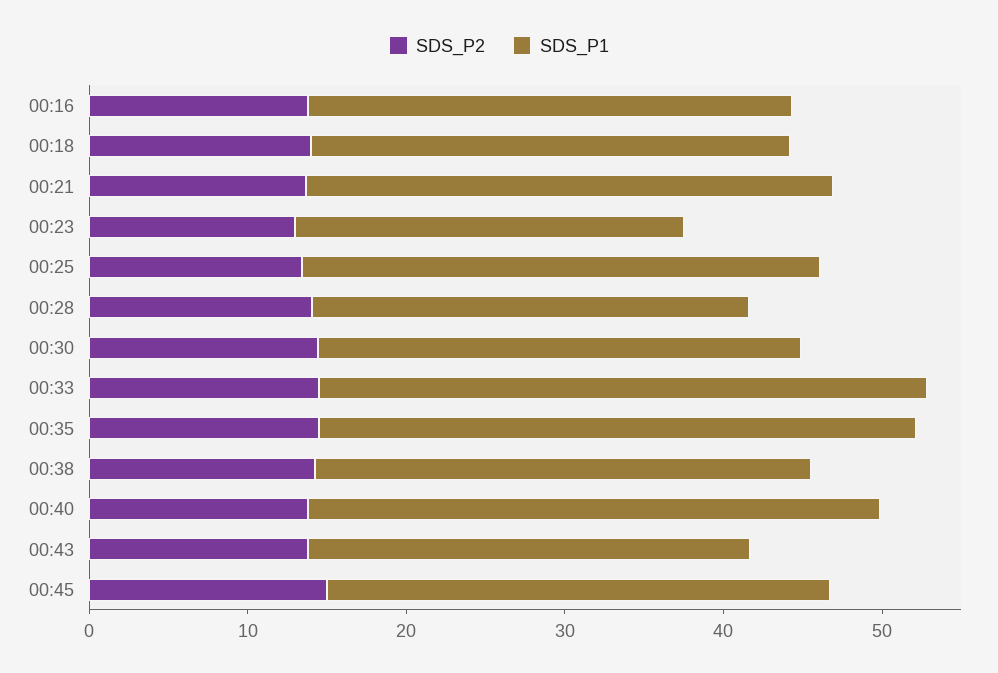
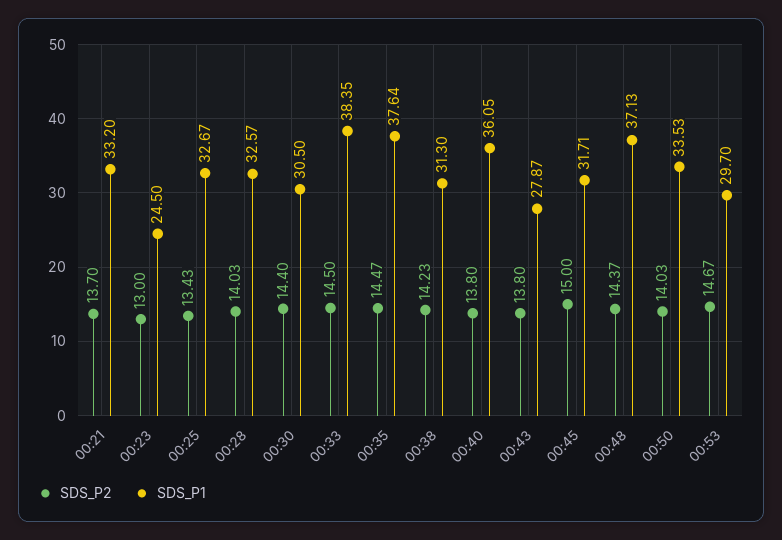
SDS_P2, 00:16: 14 -> none
SDS_P1, 00:16: 30 -> none
SDS_P2, 00:18: 14 -> none
SDS_P1, 00:18: 30 -> none
SDS_P1, 00:28: 28 -> 32.57
SDS_P2, 00:48: none -> 14.37
SDS_P1, 00:48: none -> 37.13
SDS_P2, 00:50: none -> 14.03
SDS_P1, 00:50: none -> 33.53
SDS_P2, 00:53: none -> 14.67
SDS_P1, 00:53: none -> 29.7

